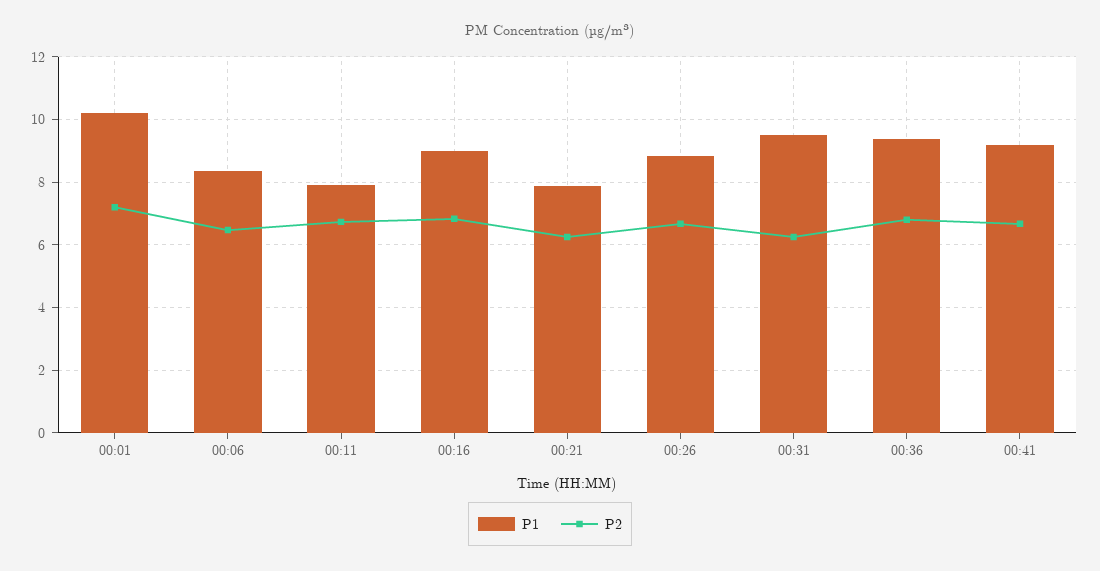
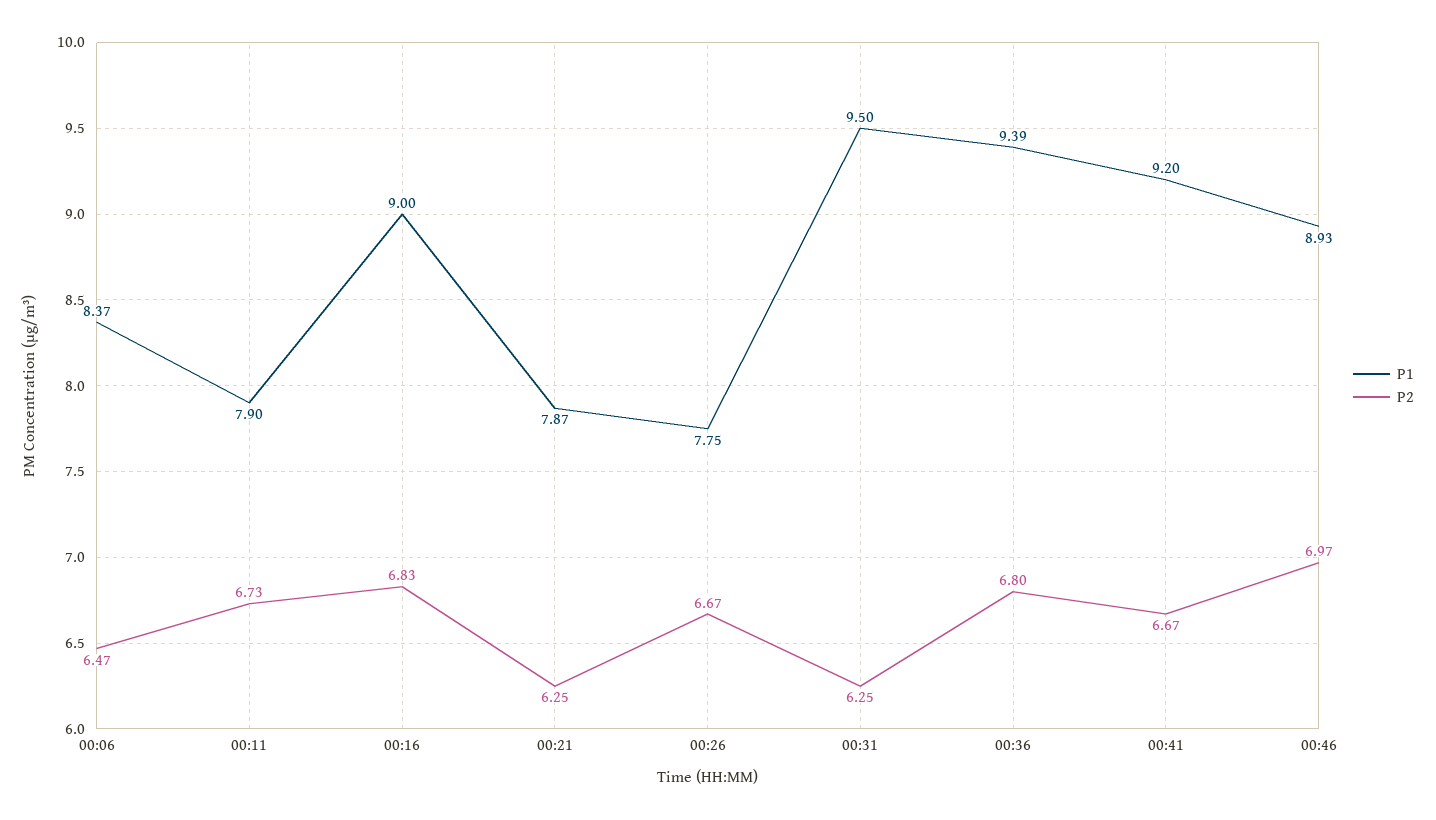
P1, 00:01: 10.2 -> none
P2, 00:01: 7.2 -> none
P1, 00:26: 8.8 -> 7.75
P1, 00:46: none -> 8.93
P2, 00:46: none -> 6.97

